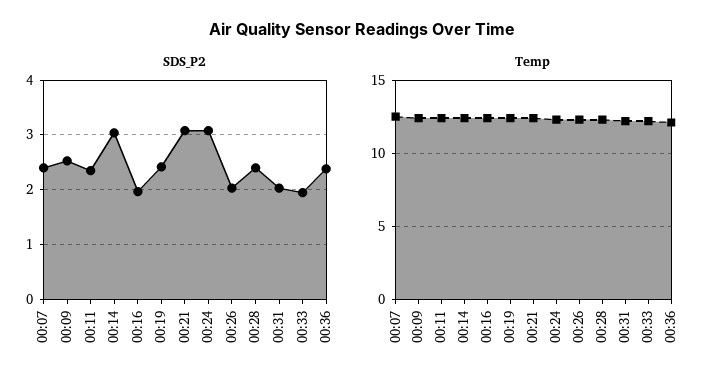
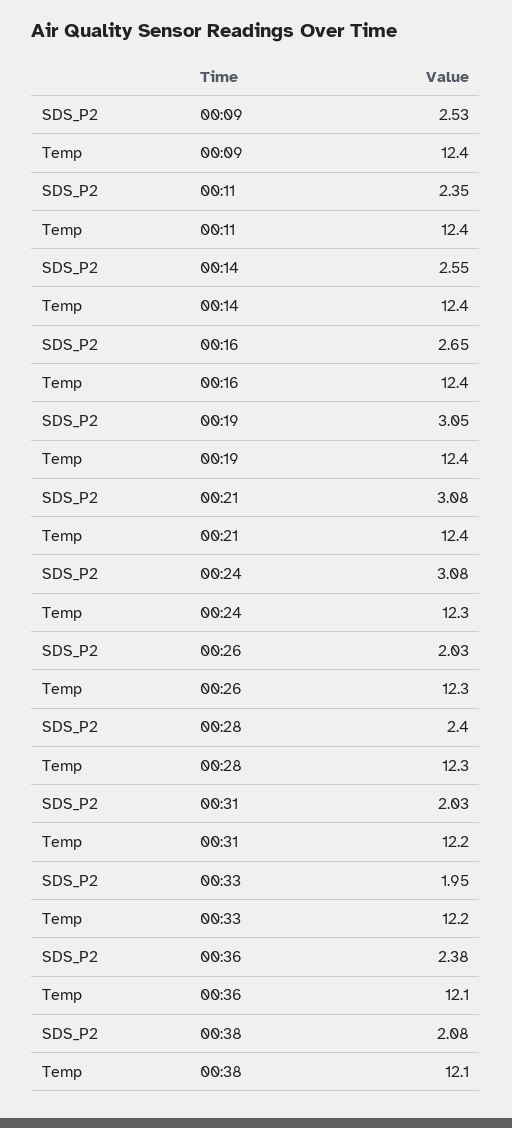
SDS_P2, 00:07: 2.4 -> none
SDS_P2, 00:14: 3 -> 2.55
SDS_P2, 00:16: 2 -> 2.65
SDS_P2, 00:19: 2.4 -> 3.05
Temp, 00:07: 12.5 -> none
SDS_P2, 00:38: none -> 2.08
Temp, 00:38: none -> 12.1

